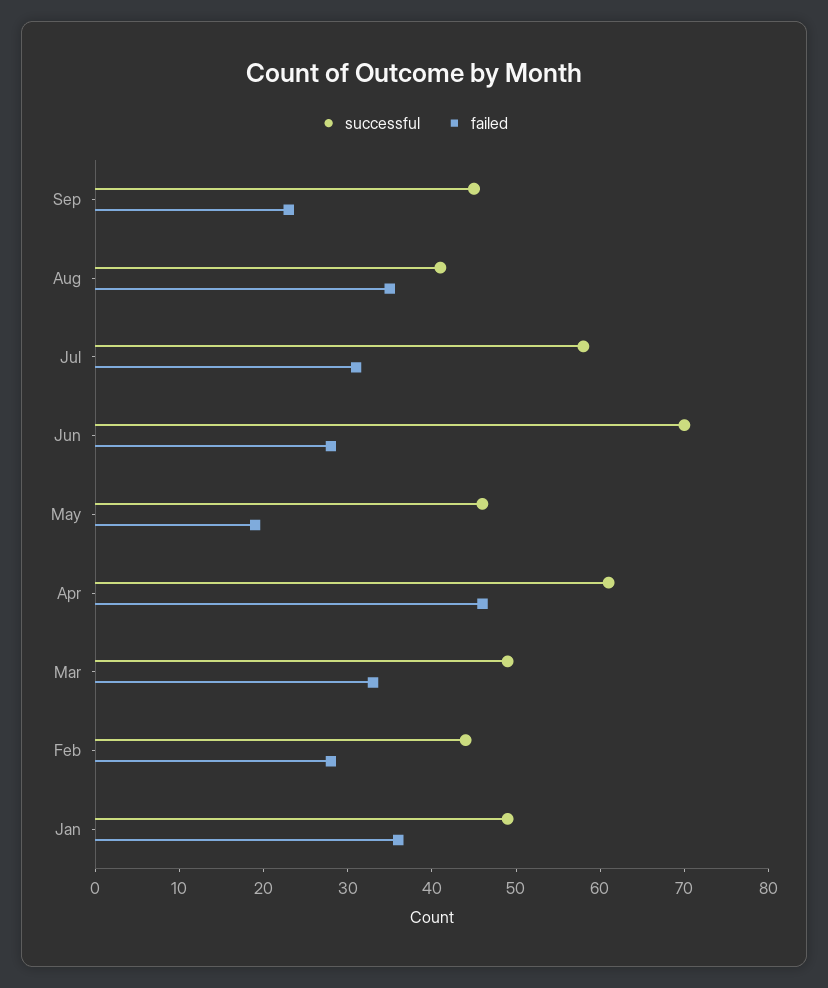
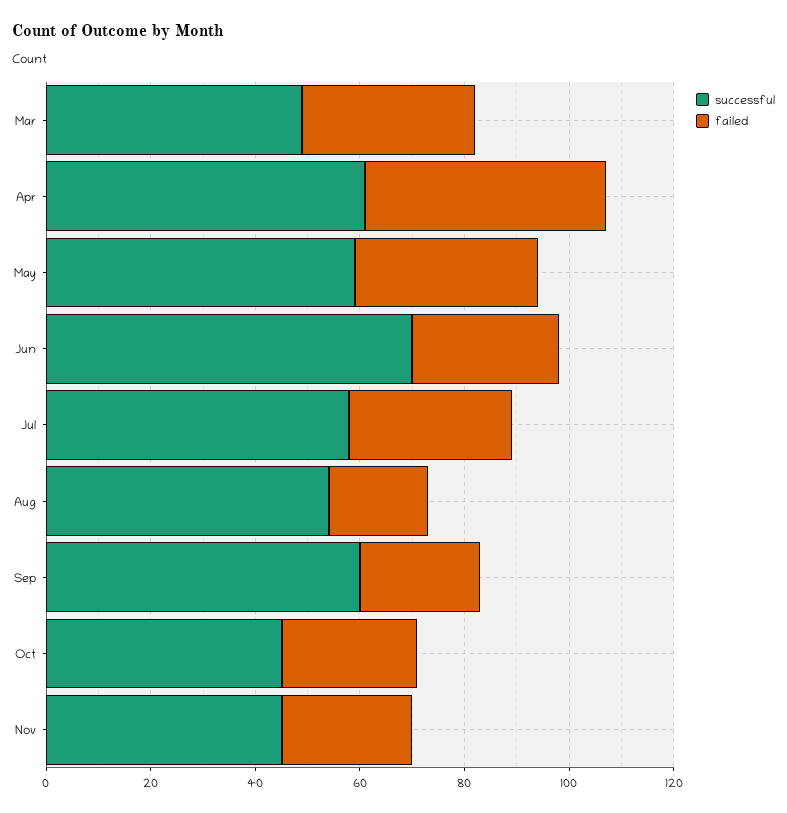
successful, Sep: 45 -> 60
successful, Aug: 41 -> 55
failed, Aug: 35 -> 20
successful, May: 46 -> 60
failed, May: 19 -> 35
successful, Feb: 44 -> none
failed, Feb: 28 -> none
successful, Jan: 49 -> none
failed, Jan: 36 -> none
successful, Oct: none -> 45
failed, Oct: none -> 25
successful, Nov: none -> 45
failed, Nov: none -> 25

